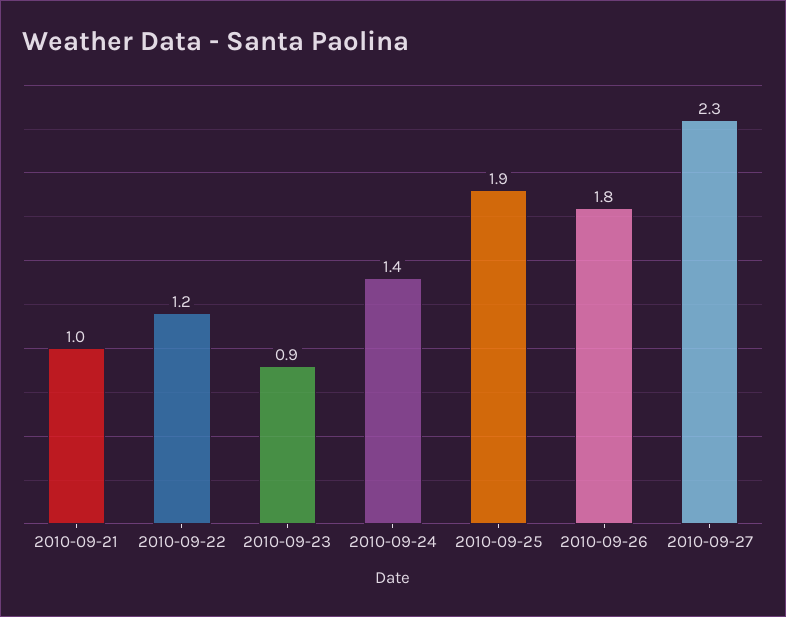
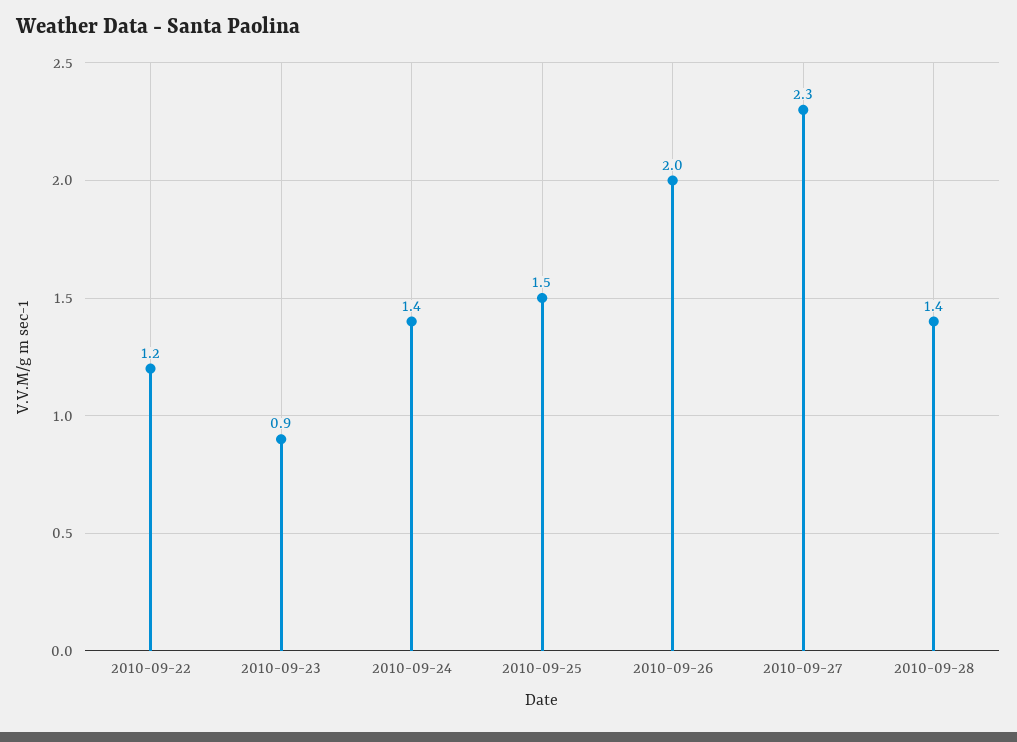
2010-09-21: 1 -> none
2010-09-25: 1.9 -> 1.5
2010-09-26: 1.8 -> 2
2010-09-28: none -> 1.4

